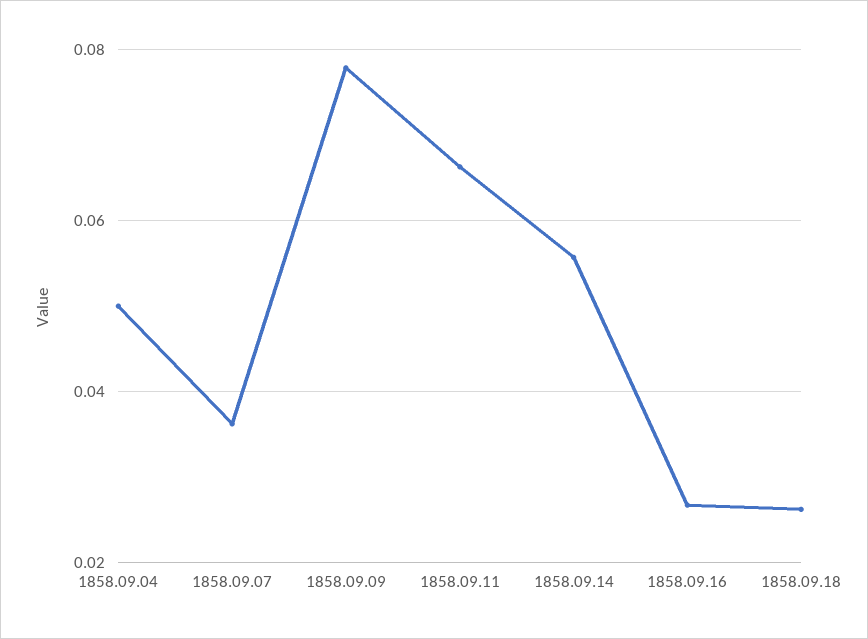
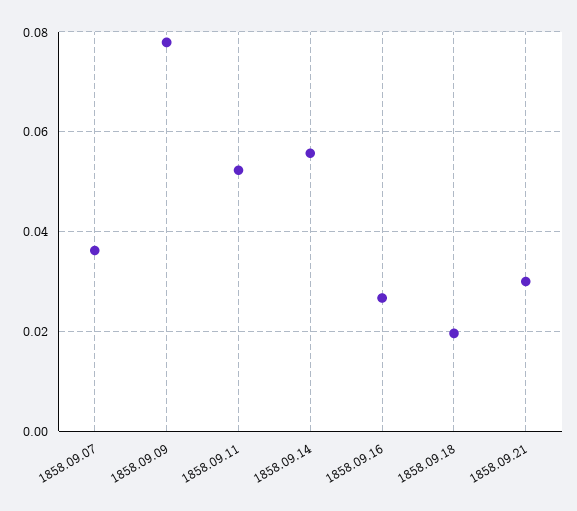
1858.09.04: 0.05 -> none
1858.09.11: 0.066 -> 0.052
1858.09.18: 0.026 -> 0.02
1858.09.21: none -> 0.03

